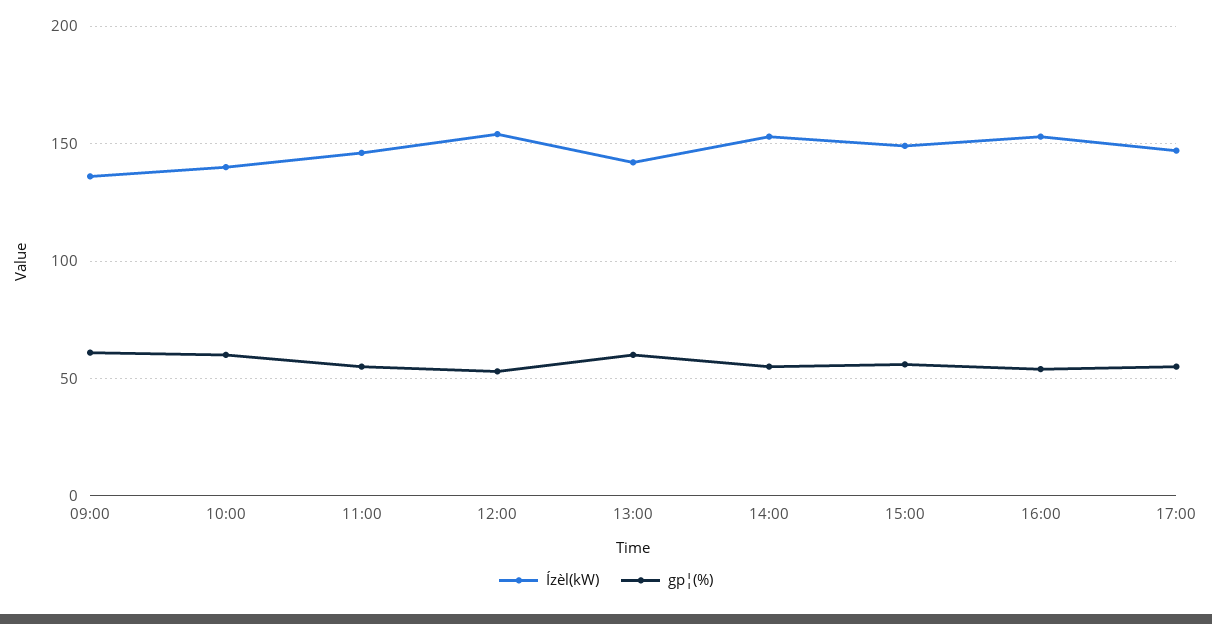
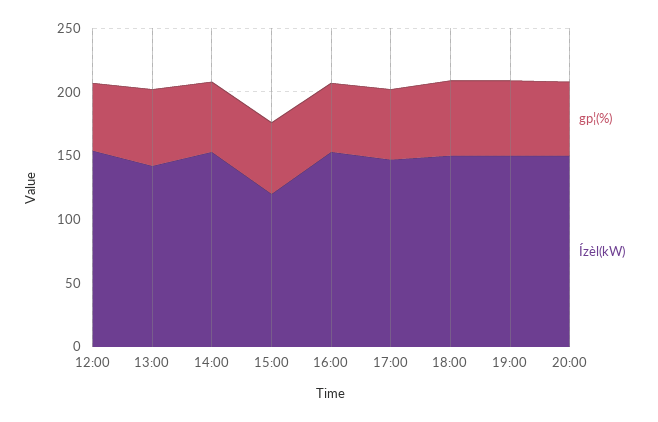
Ízèl(kW), 09:00: 135 -> none
gp¦(%), 09:00: 60 -> none
Ízèl(kW), 10:00: 140 -> none
gp¦(%), 10:00: 60 -> none
Ízèl(kW), 11:00: 145 -> none
gp¦(%), 11:00: 55 -> none
Ízèl(kW), 15:00: 150 -> 120
gp¦(%), 18:00: none -> 60
Ízèl(kW), 18:00: none -> 150
gp¦(%), 19:00: none -> 60
Ízèl(kW), 19:00: none -> 150
gp¦(%), 20:00: none -> 60
Ízèl(kW), 20:00: none -> 150

